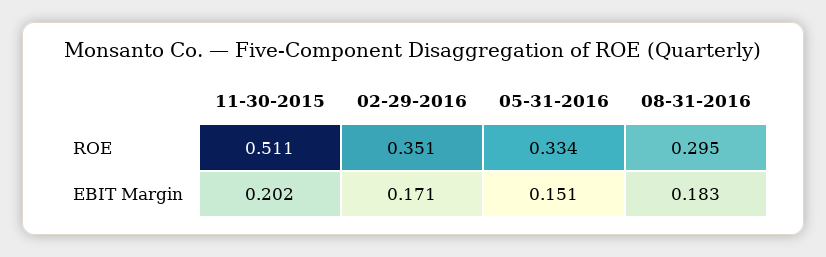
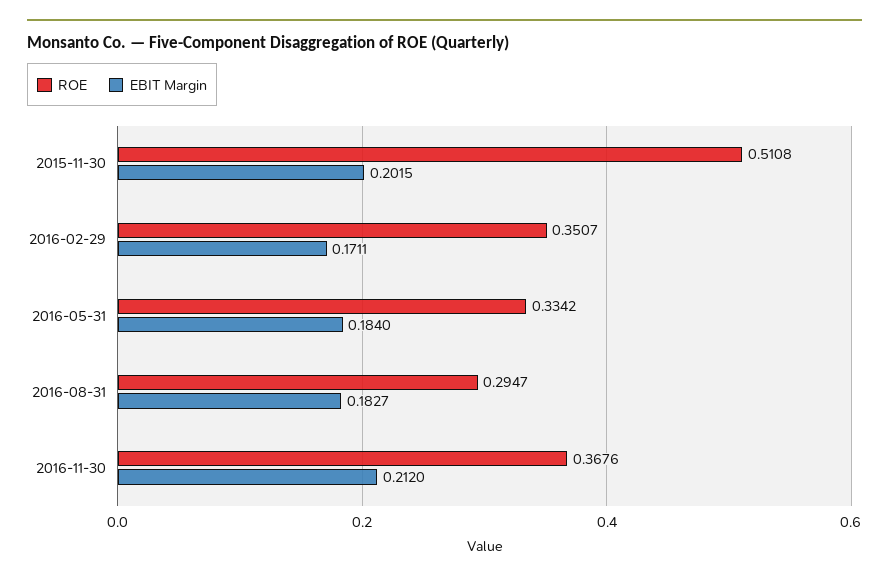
EBIT Margin, 05-31-2016: 0.151 -> 0.184
ROE, 2016-11-30: none -> 0.3676
EBIT Margin, 2016-11-30: none -> 0.212

